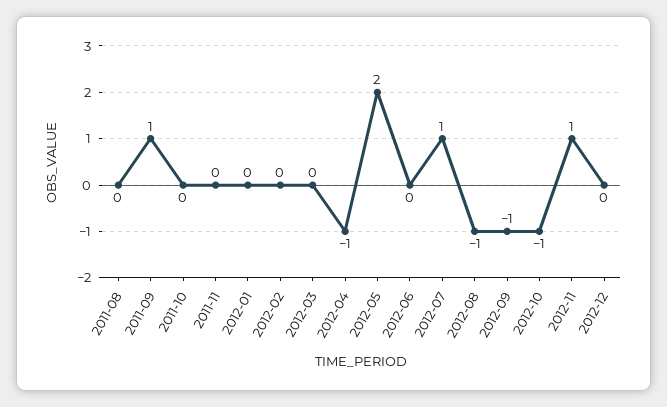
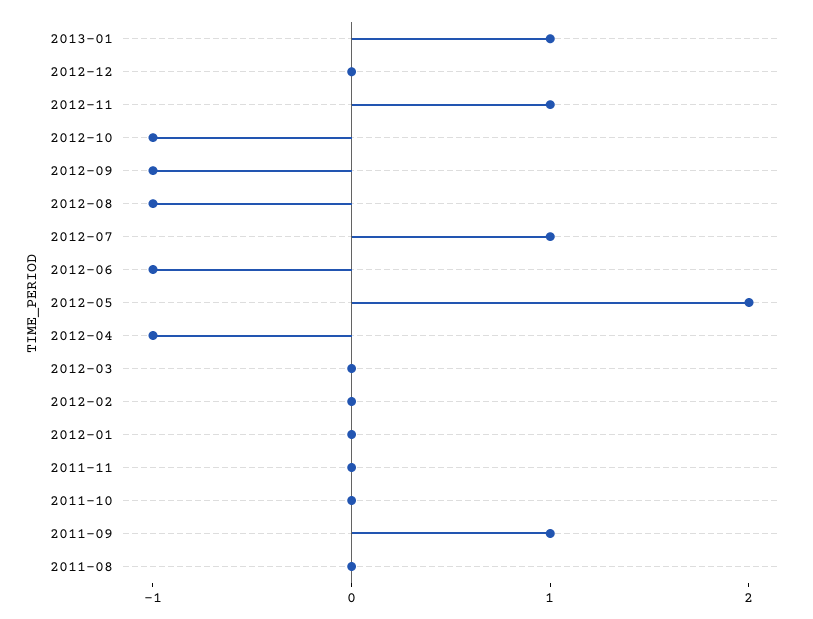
2012-06: 0 -> -1
2013-01: none -> 1

